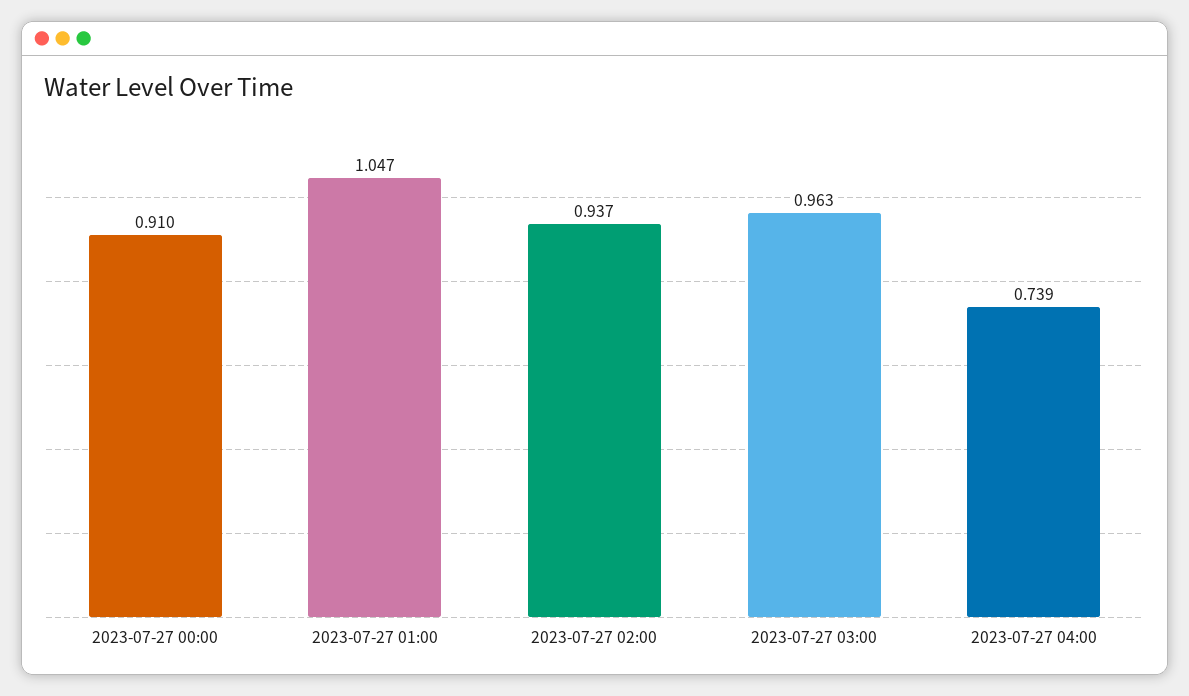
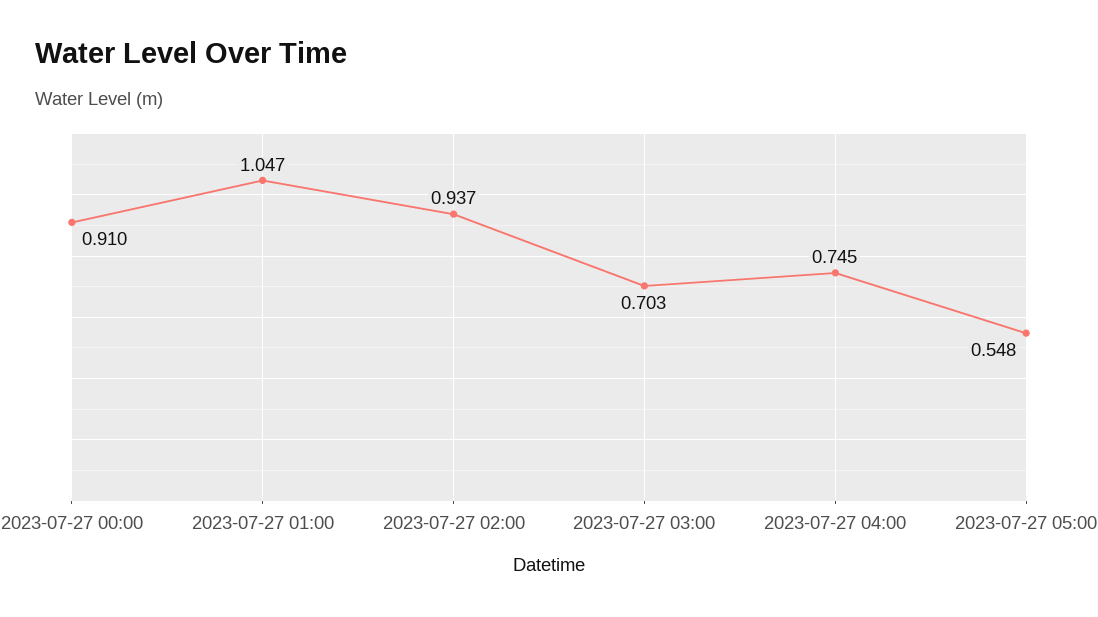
2023-07-27 03:00: 0.963 -> 0.703
2023-07-27 04:00: 0.739 -> 0.745
2023-07-27 05:00: none -> 0.548

